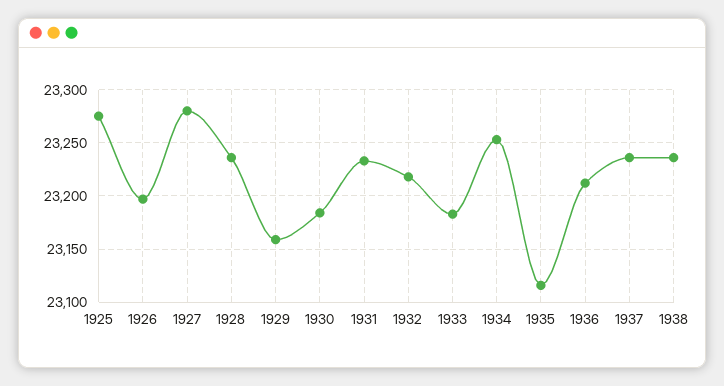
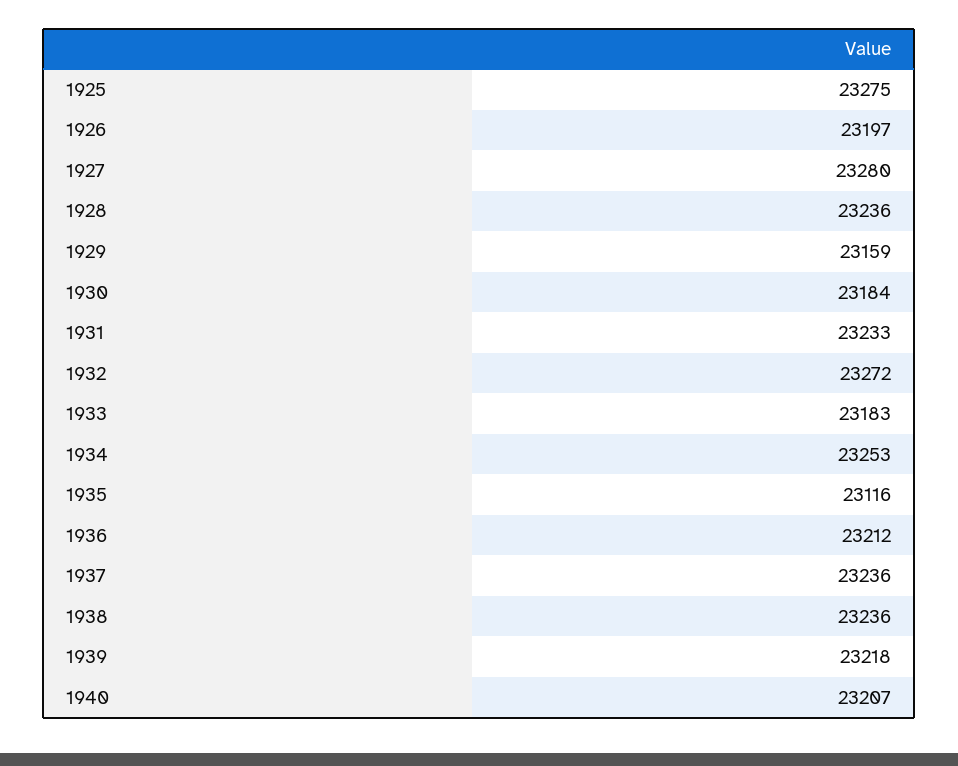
1932: 23220 -> 23272
1939: none -> 23218
1940: none -> 23207

